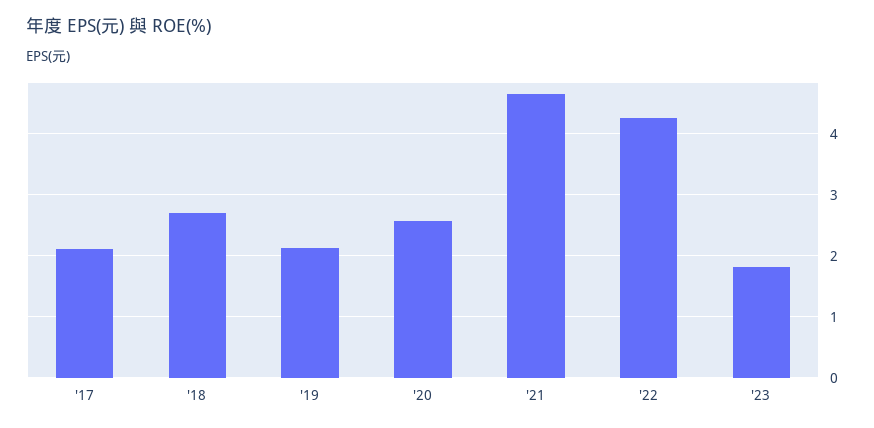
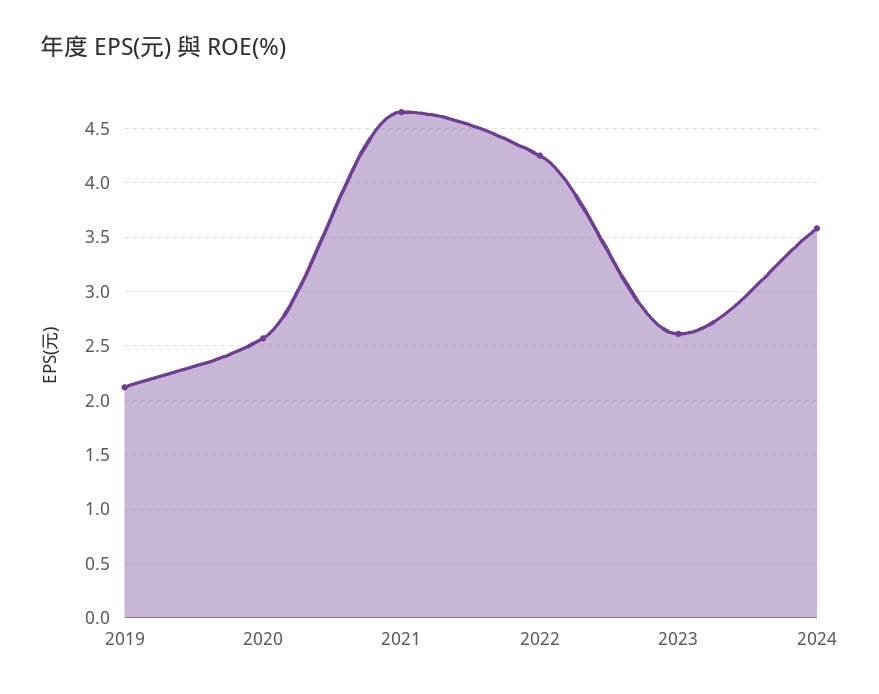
'17: 2.1 -> none
'18: 2.7 -> none
'23: 1.8 -> 2.6
2024: none -> 3.6

